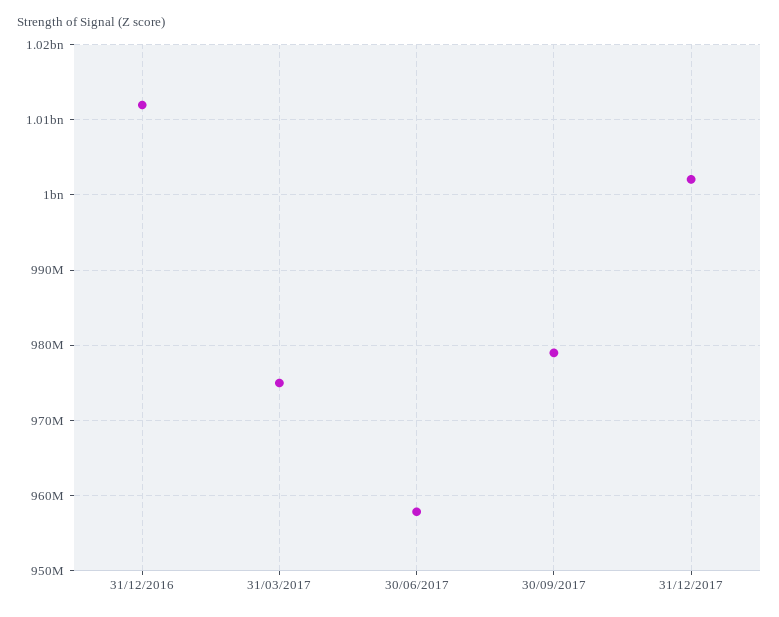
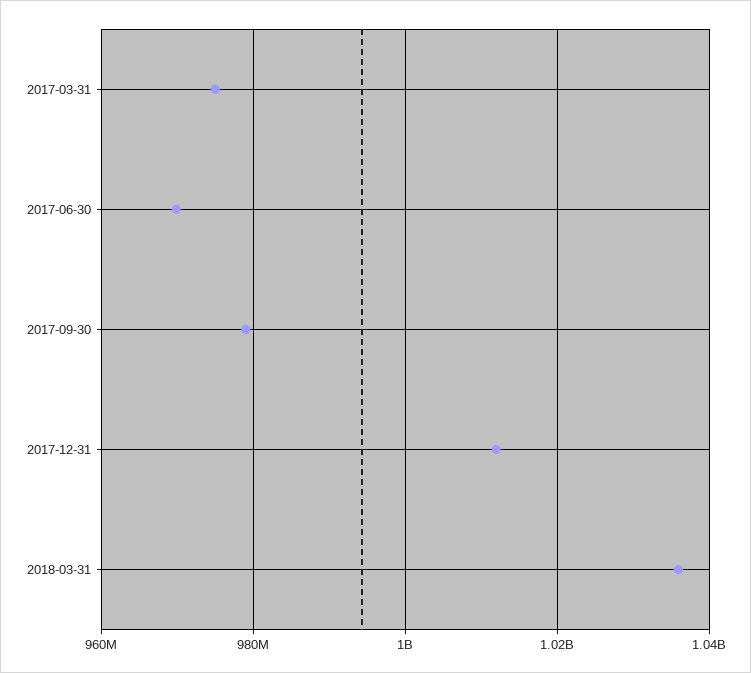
31/12/2016: 1012000000 -> none
30/06/2017: 958000000 -> 970000000
31/12/2017: 1002000000 -> 1012000000
2018-03-31: none -> 1036000000

